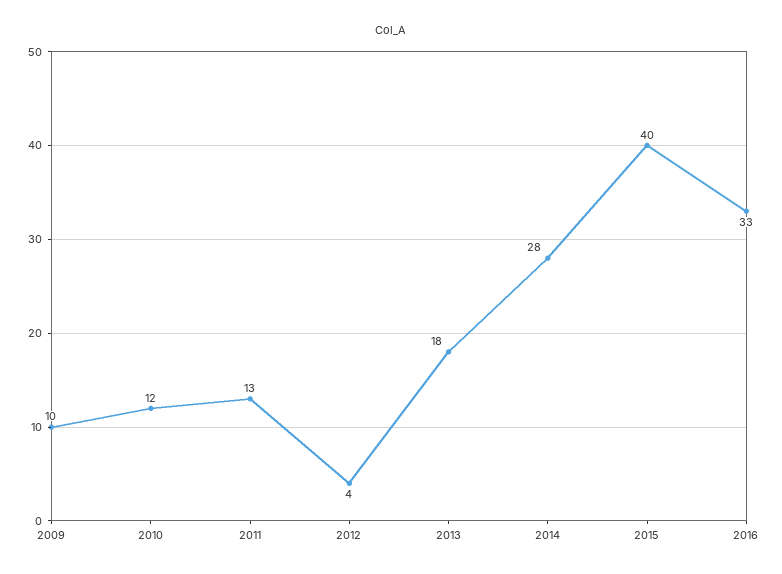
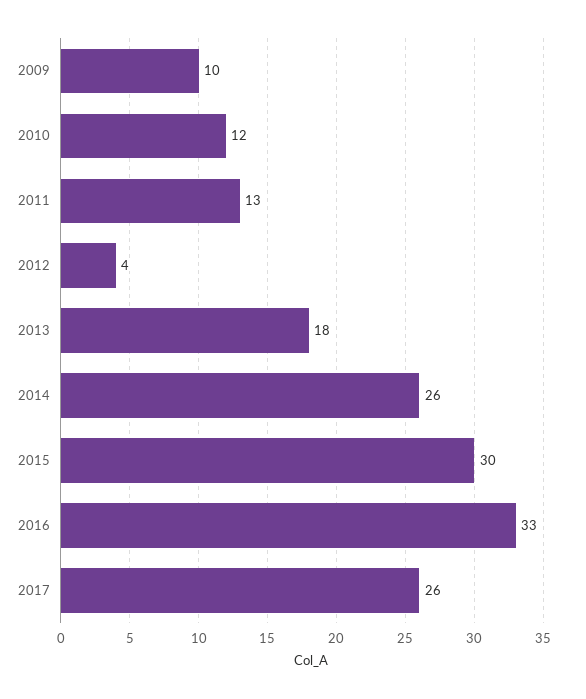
2014: 28 -> 26
2015: 40 -> 30
2017: none -> 26

